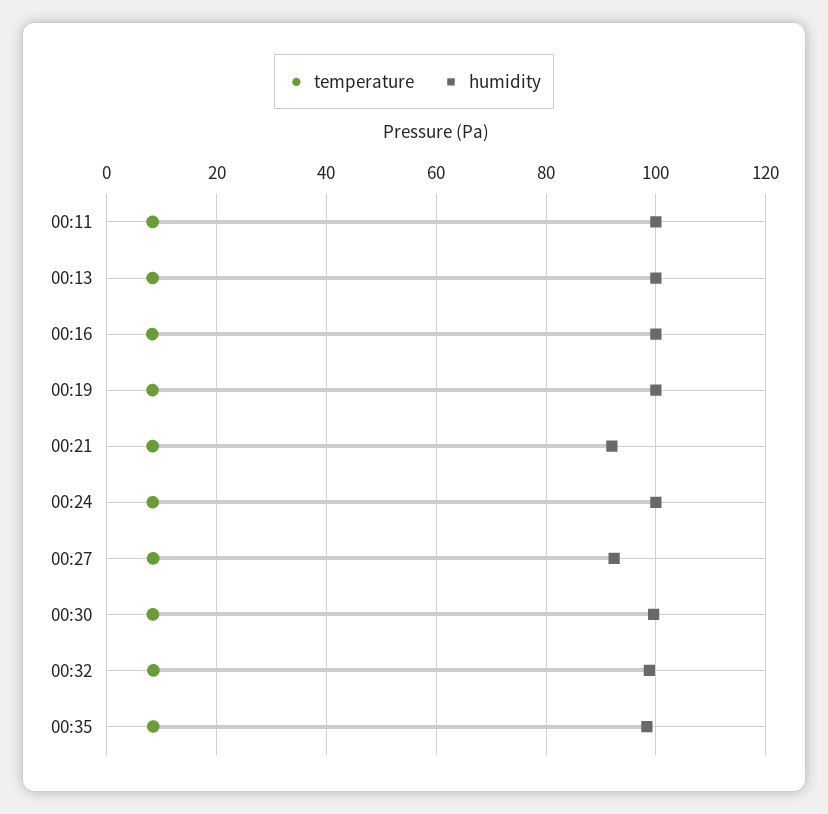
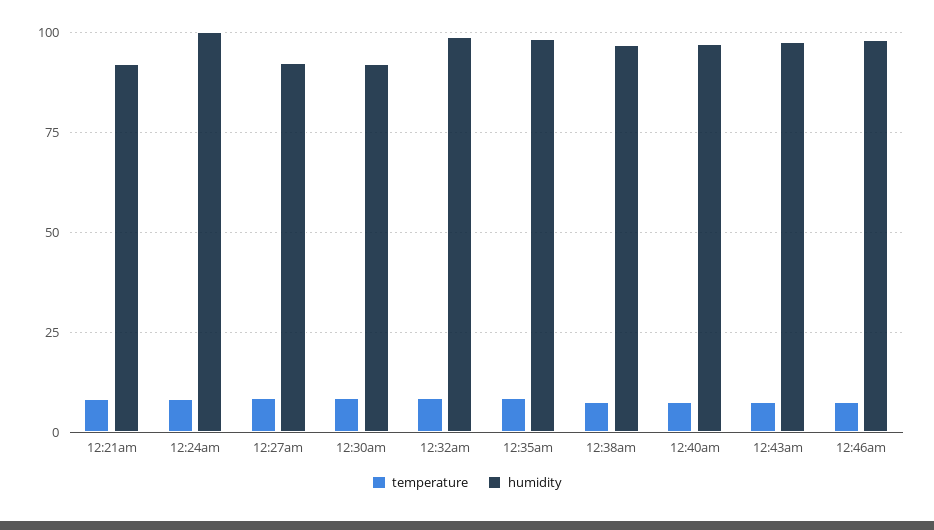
temperature, 00:11: 8 -> none
humidity, 00:11: 100 -> none
temperature, 00:13: 8 -> none
humidity, 00:13: 100 -> none
temperature, 00:16: 8 -> none
humidity, 00:16: 100 -> none
temperature, 00:19: 8 -> none
humidity, 00:19: 100 -> none
humidity, 00:30: 100 -> 92.5
temperature, 12:38am: none -> 7.5
humidity, 12:38am: none -> 97.5
temperature, 12:40am: none -> 7.5
humidity, 12:40am: none -> 97.5
temperature, 12:43am: none -> 7.5
humidity, 12:43am: none -> 97.5
temperature, 12:46am: none -> 7.5
humidity, 12:46am: none -> 97.5

